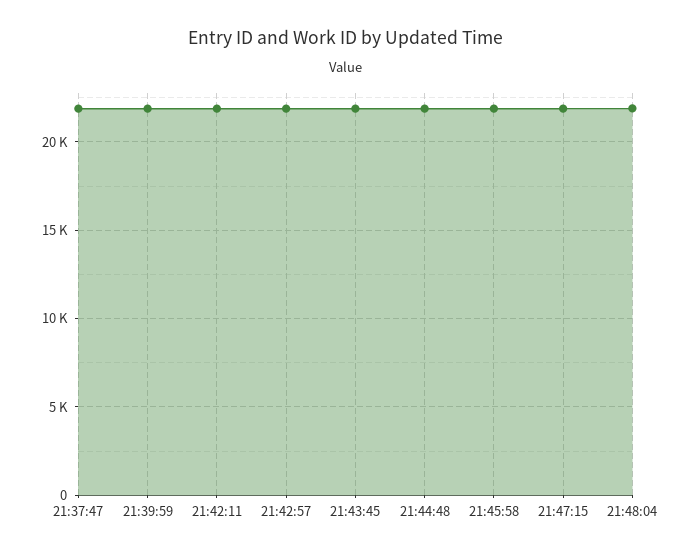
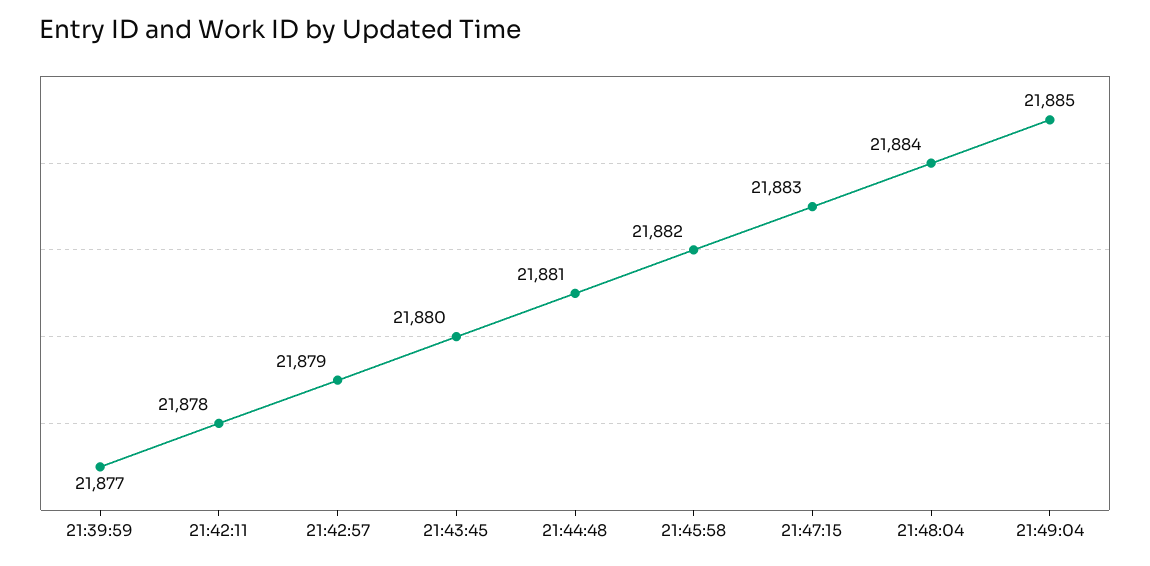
21:37:47: 22000 -> none
21:49:04: none -> 21885

